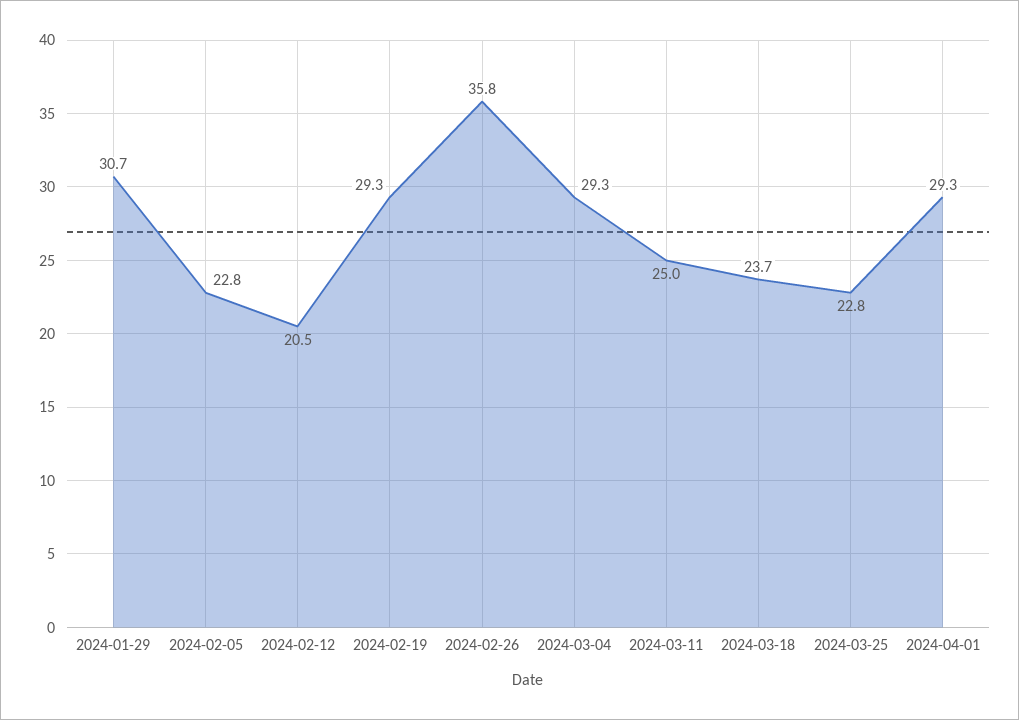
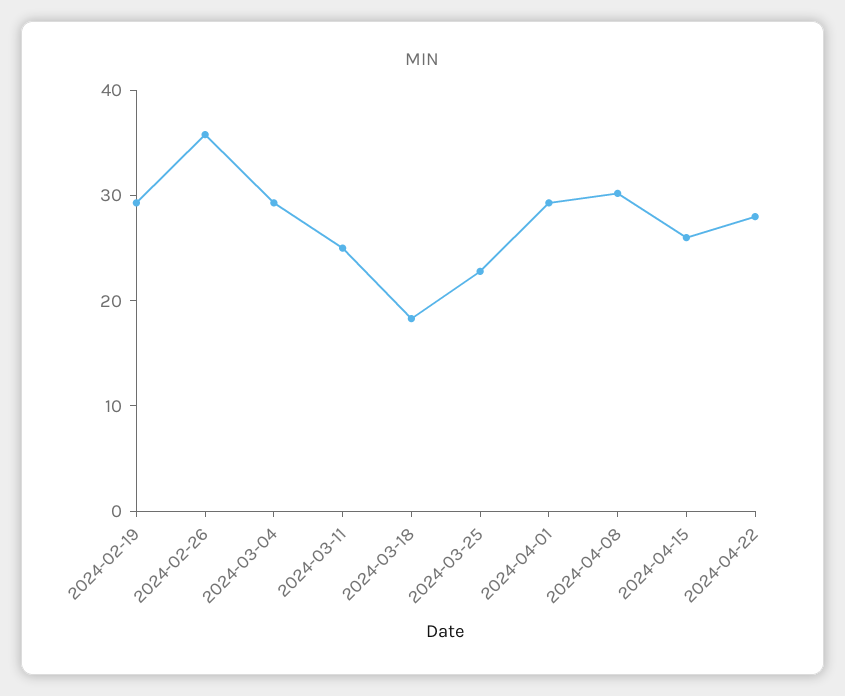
2024-01-29: 30.7 -> none
2024-02-05: 22.8 -> none
2024-02-12: 20.5 -> none
2024-03-18: 23.7 -> 18
2024-04-08: none -> 30
2024-04-15: none -> 26
2024-04-22: none -> 28

